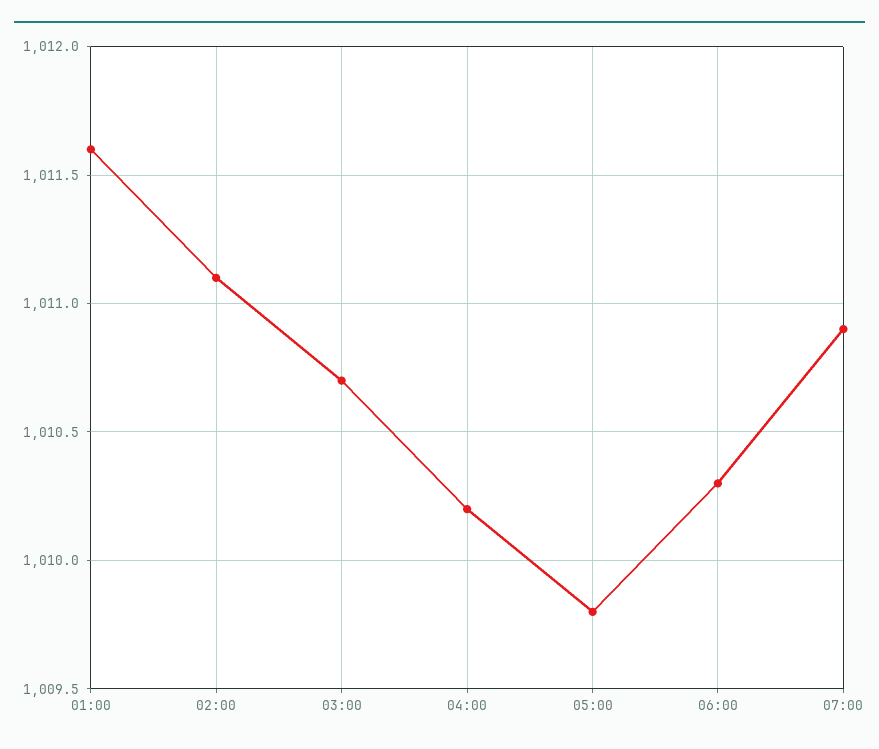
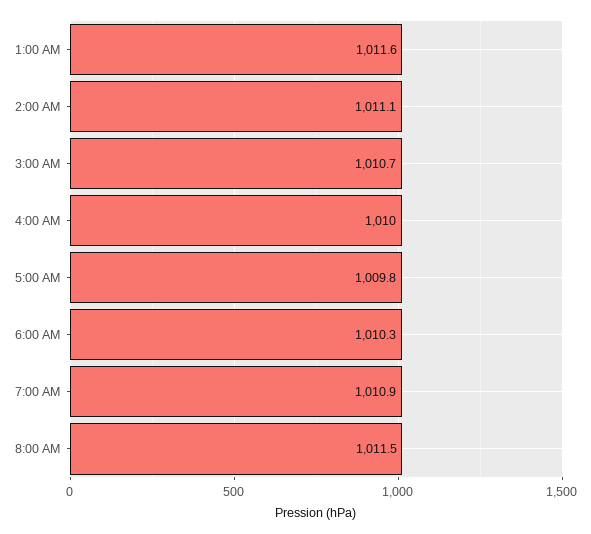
04:00: 1010.2 -> 1010
8:00 AM: none -> 1011.5

